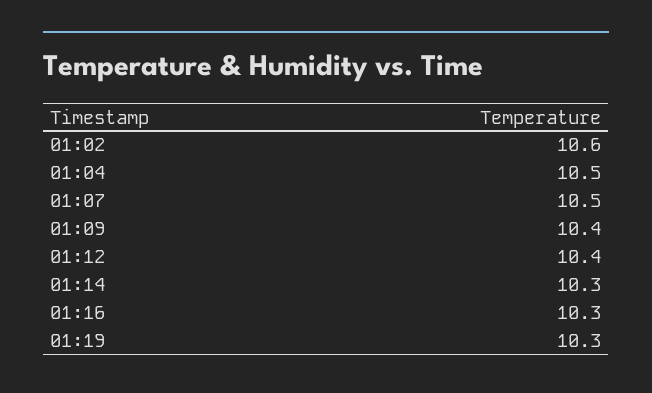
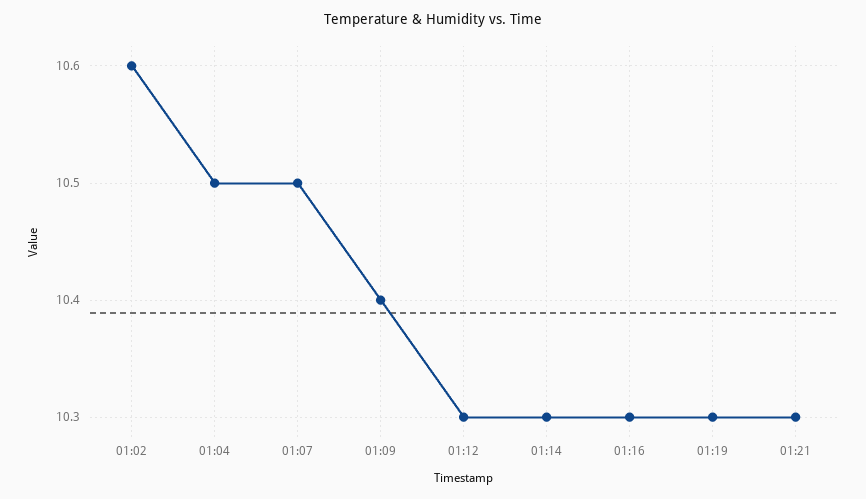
01:12: 10.4 -> 10.3
01:21: none -> 10.3

